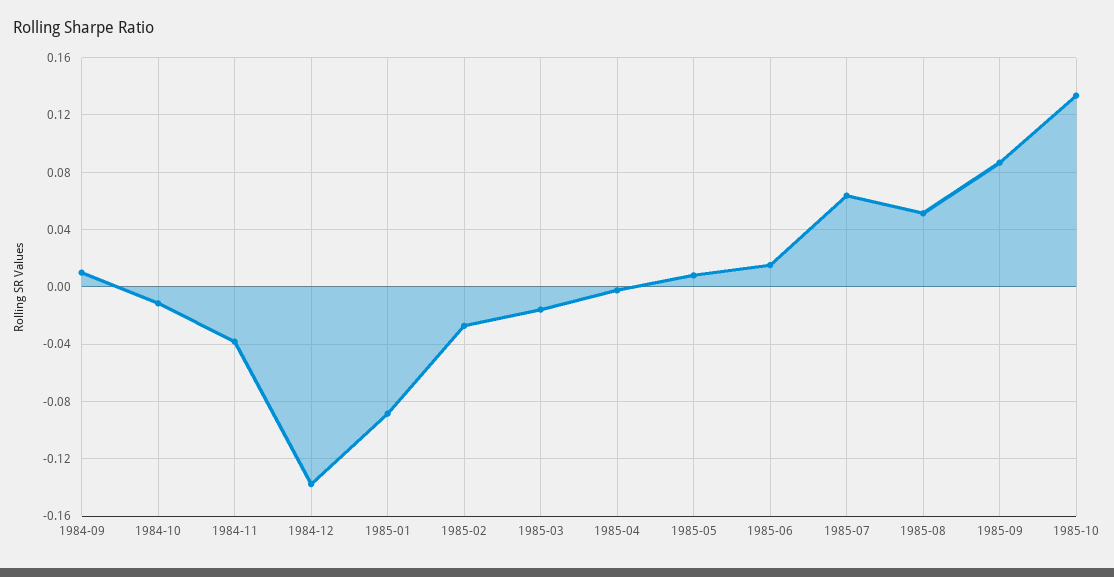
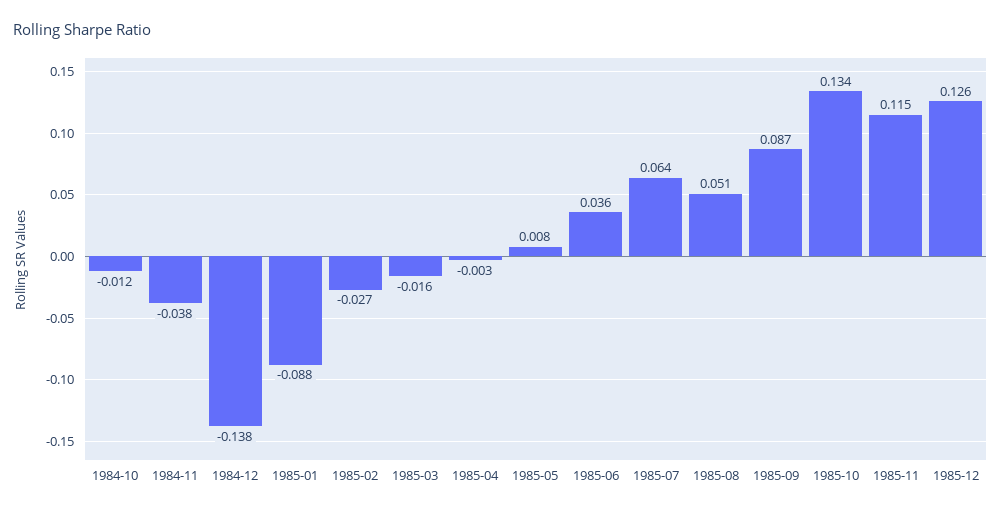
1984-09: 0.01 -> none
1985-06: 0.015 -> 0.036
1985-11: none -> 0.115
1985-12: none -> 0.126

